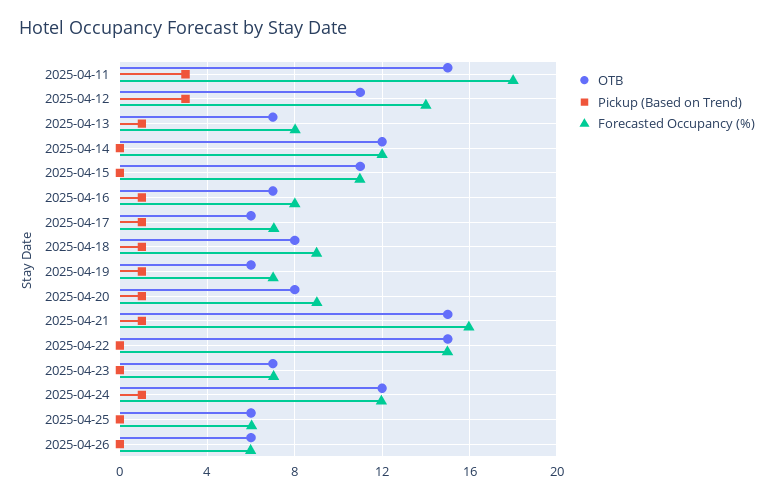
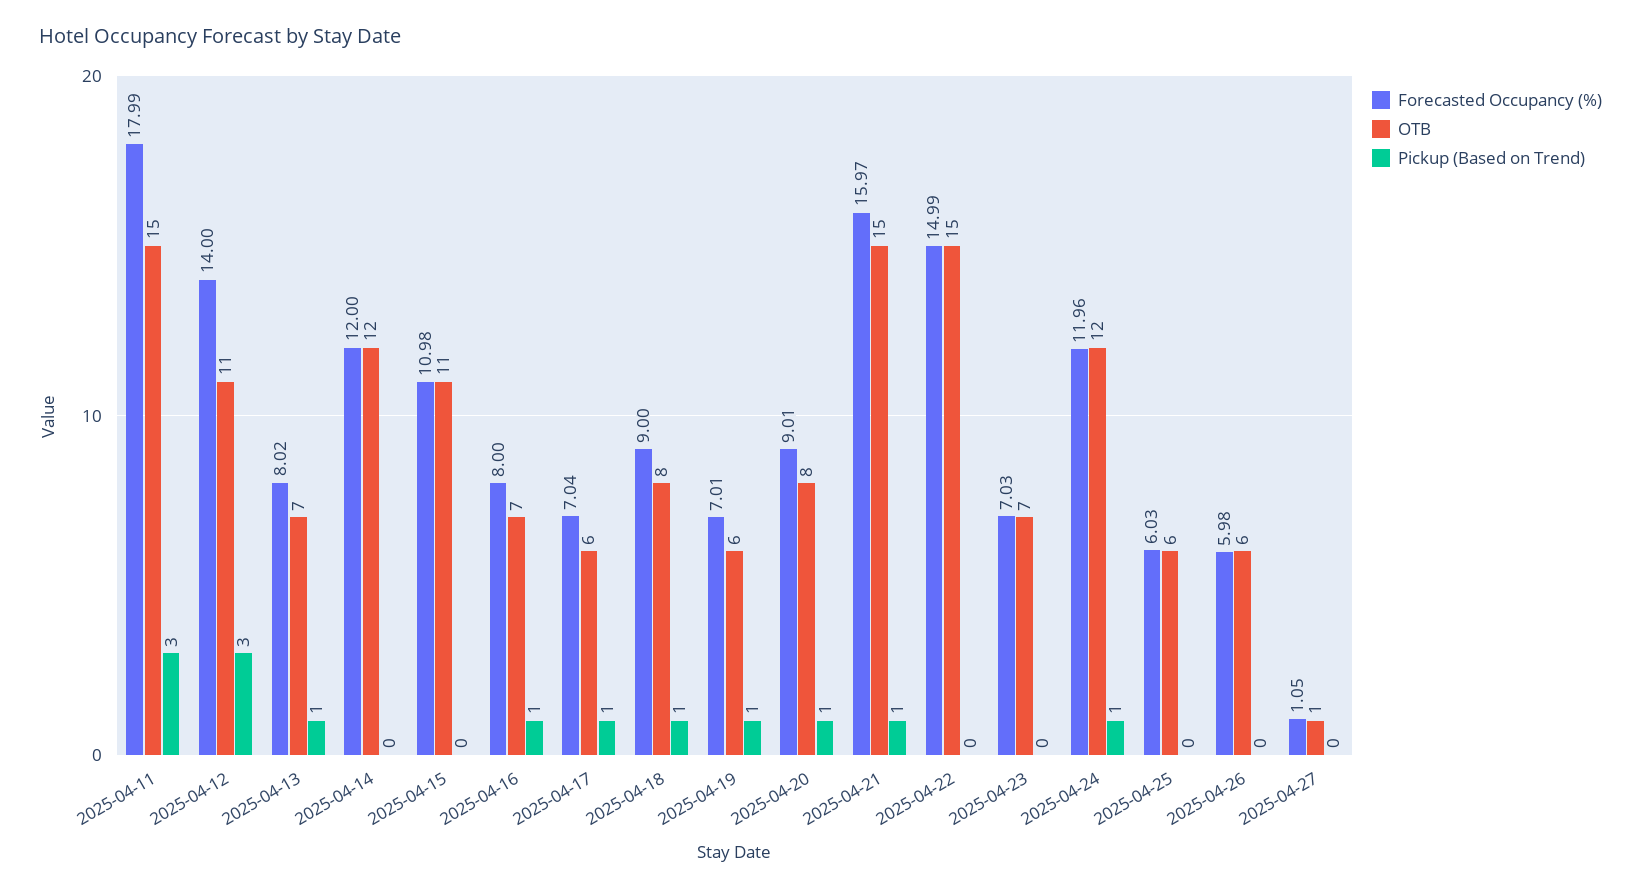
Forecasted Occupancy (%), 2025-04-27: none -> 1.05
OTB, 2025-04-27: none -> 1
Pickup (Based on Trend), 2025-04-27: none -> 0

